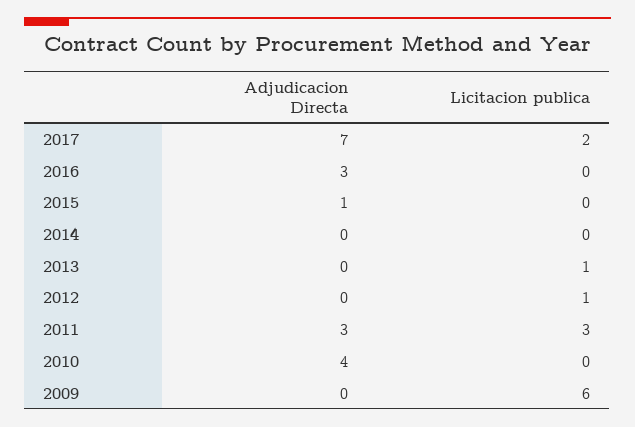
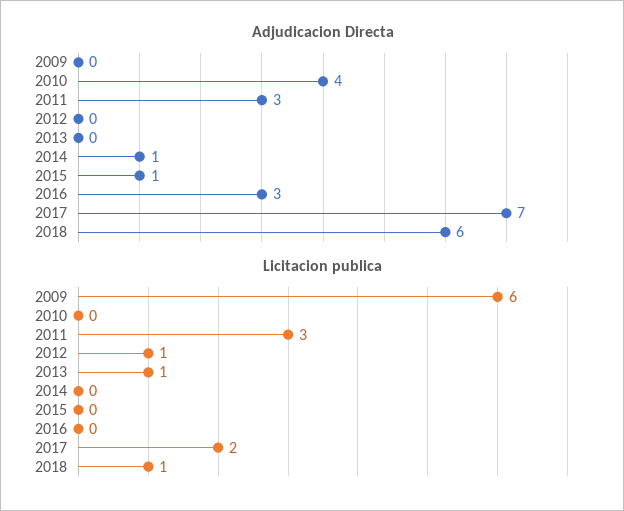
Adjudicacion Directa, 2014: 0 -> 1
Adjudicacion Directa, 2018: none -> 6
Licitacion publica, 2018: none -> 1

